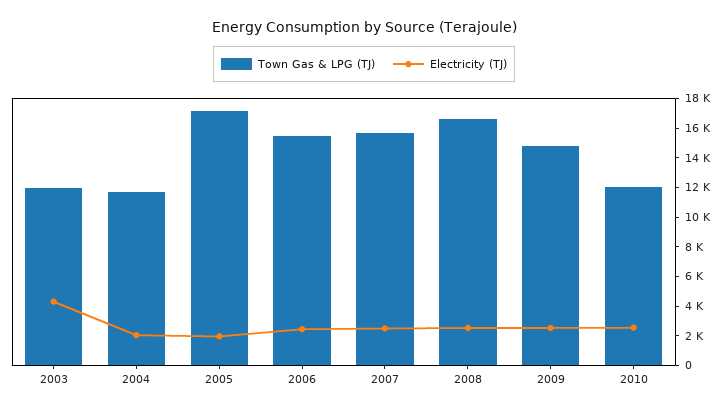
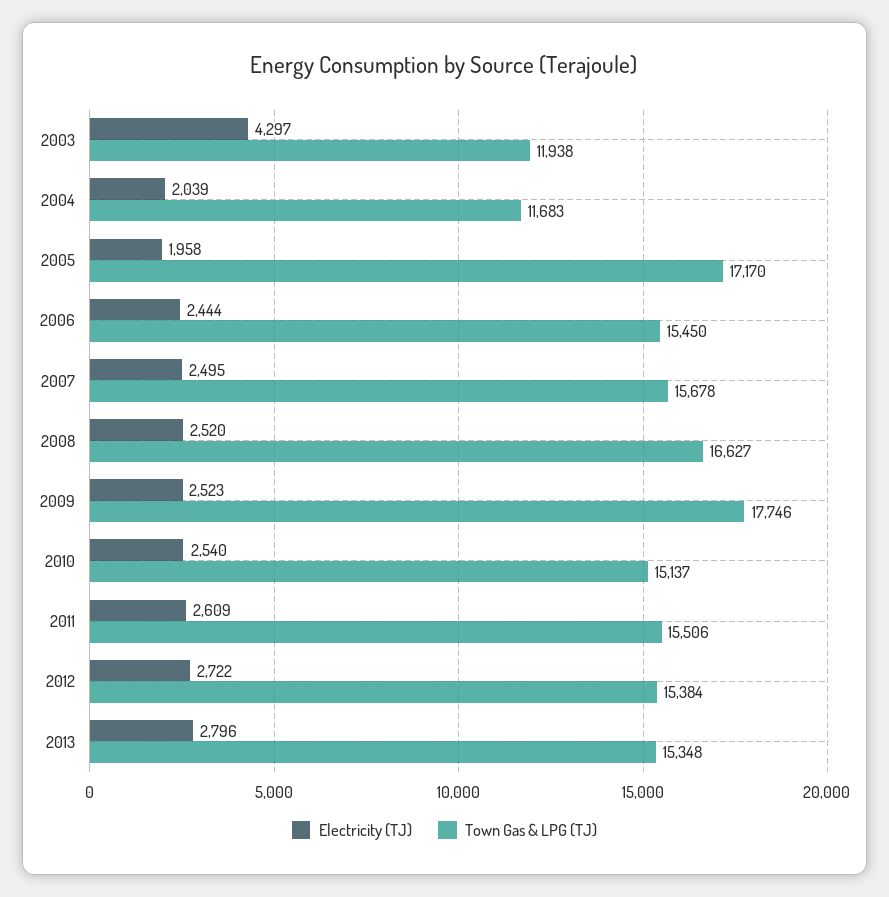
Town Gas & LPG (TJ), 2009: 15000 -> 17746
Town Gas & LPG (TJ), 2010: 12000 -> 15137
Electricity (TJ), 2011: none -> 2609
Town Gas & LPG (TJ), 2011: none -> 15506
Electricity (TJ), 2012: none -> 2722
Town Gas & LPG (TJ), 2012: none -> 15384
Electricity (TJ), 2013: none -> 2796
Town Gas & LPG (TJ), 2013: none -> 15348

